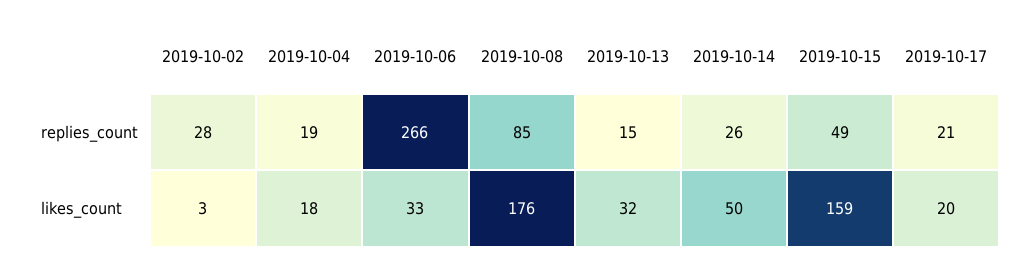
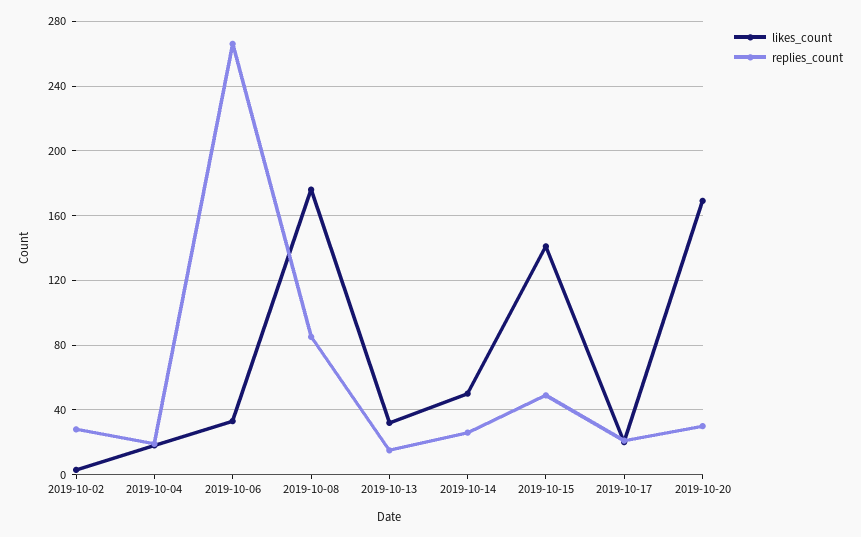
likes_count, 2019-10-15: 159 -> 140
likes_count, 2019-10-20: none -> 170
replies_count, 2019-10-20: none -> 30

